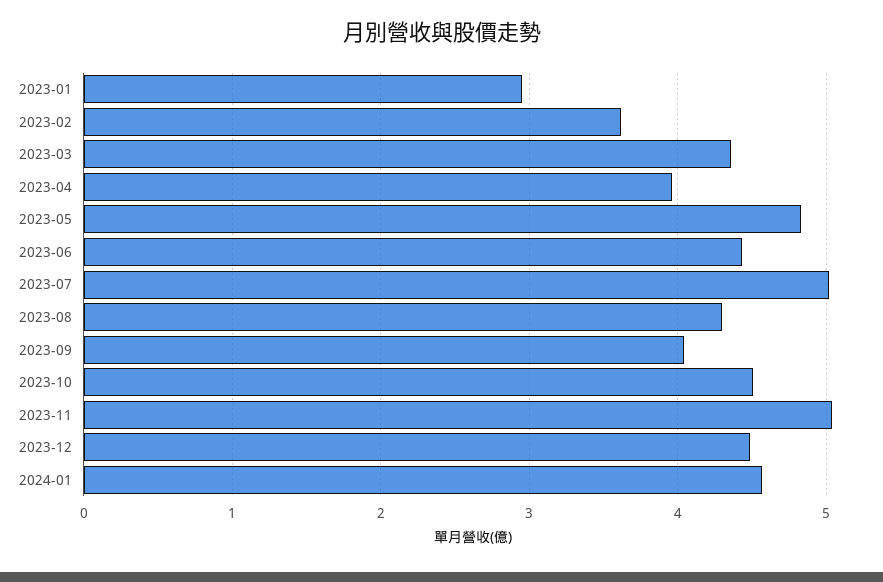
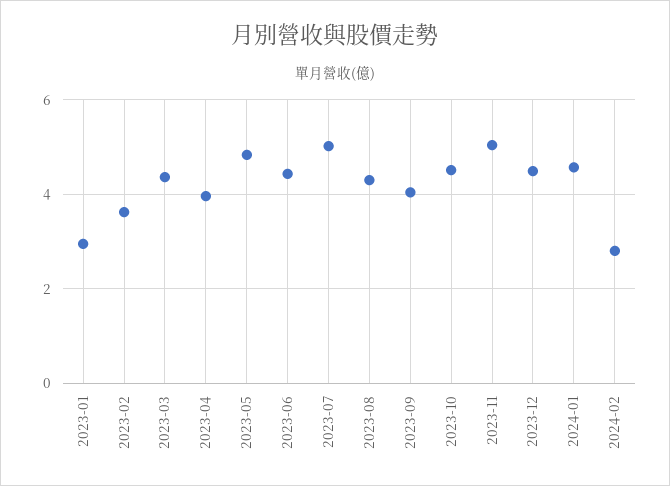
2024-02: none -> 2.8

